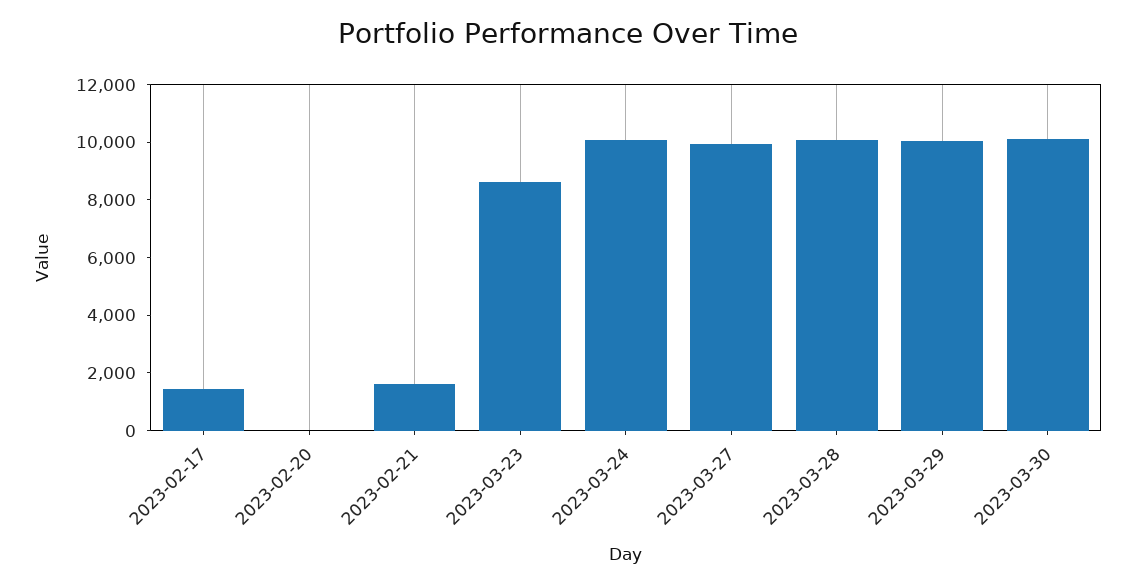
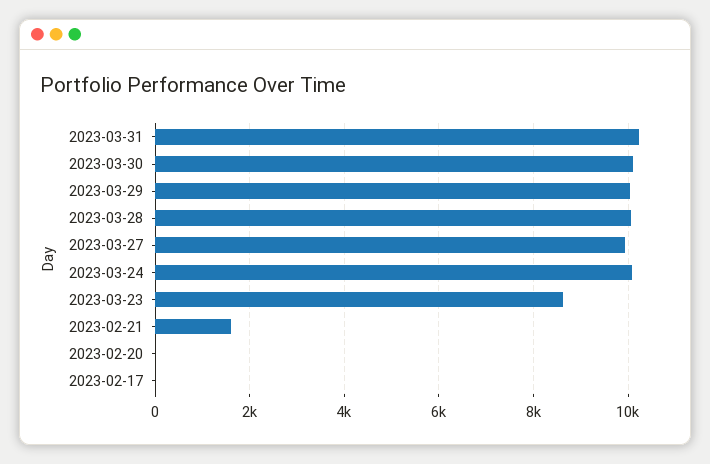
2023-02-17: 1500 -> 0
2023-03-31: none -> 10200

